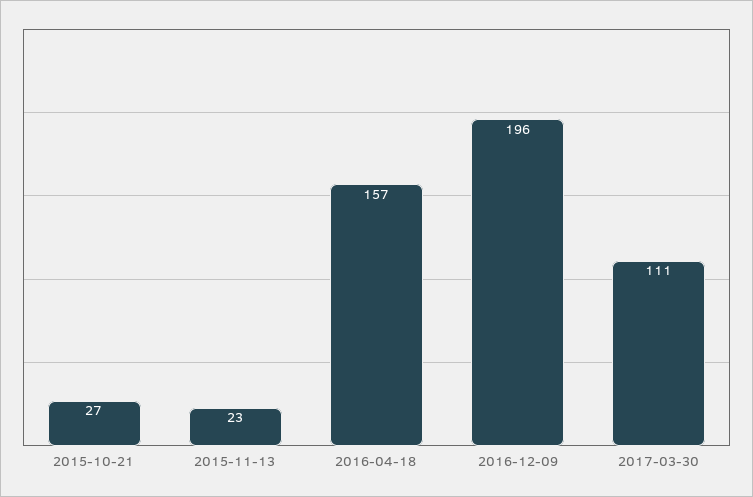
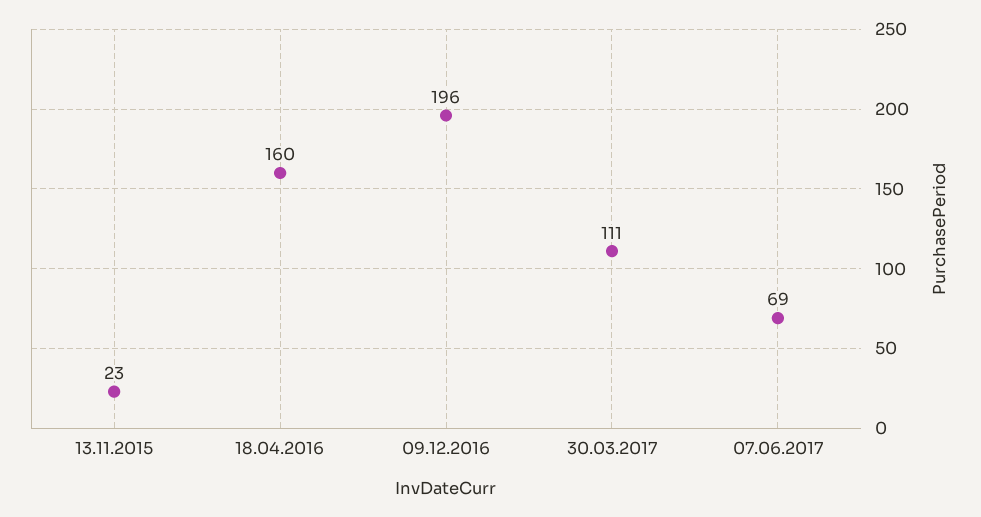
2015-10-21: 27 -> none
2016-04-18: 157 -> 160
07.06.2017: none -> 69

